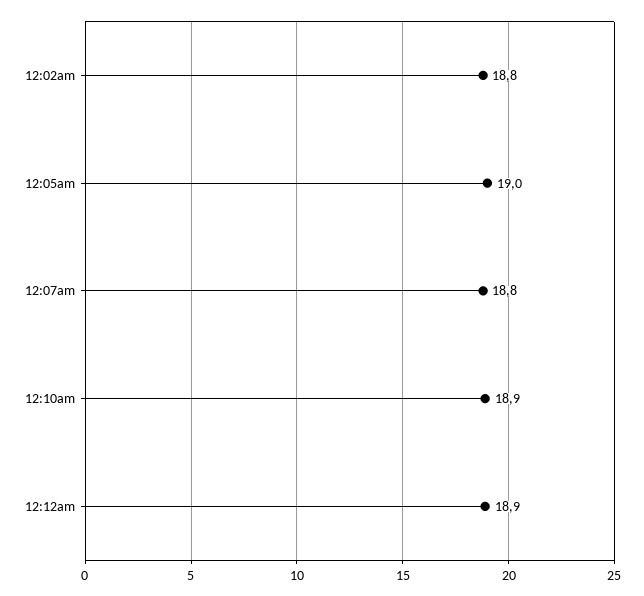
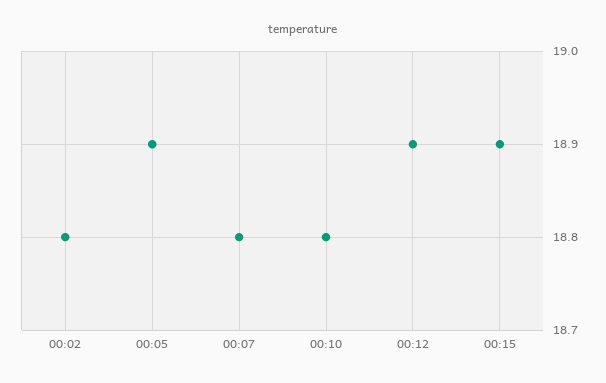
12:05am: 19 -> 18.9
12:10am: 18.9 -> 18.8
00:15: none -> 18.9

